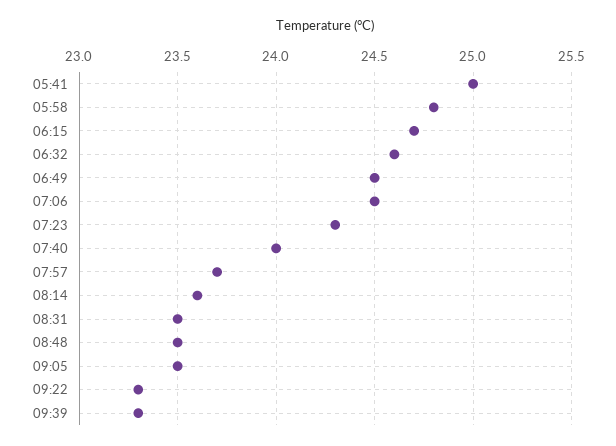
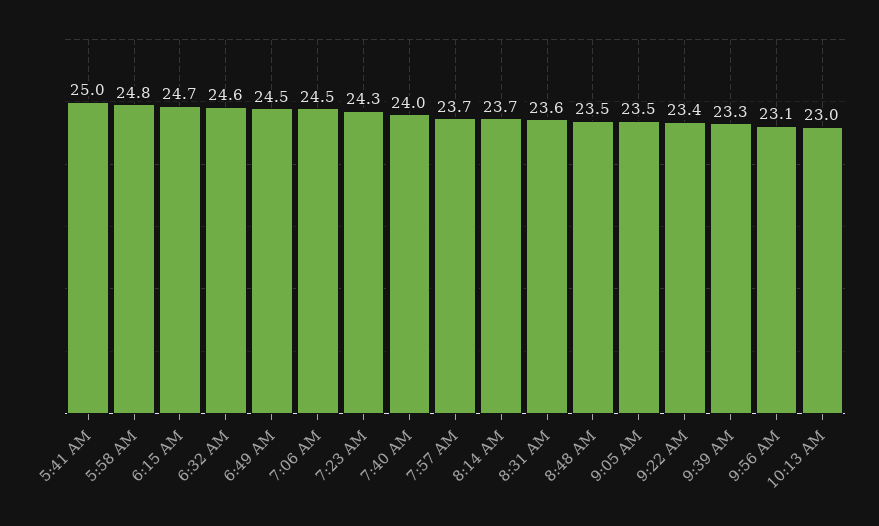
08:14: 23.6 -> 23.7
08:31: 23.5 -> 23.6
09:22: 23.3 -> 23.4
9:56 AM: none -> 23.1
10:13 AM: none -> 23

